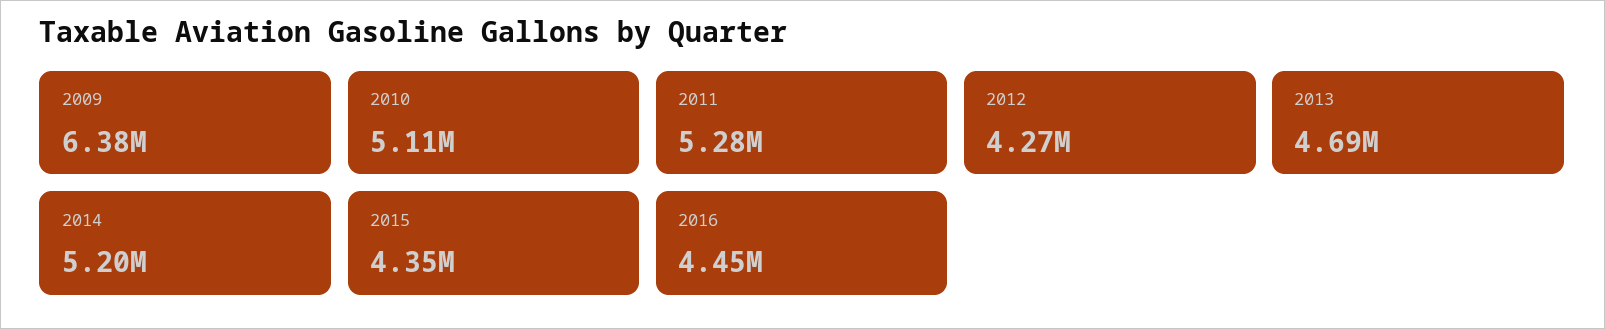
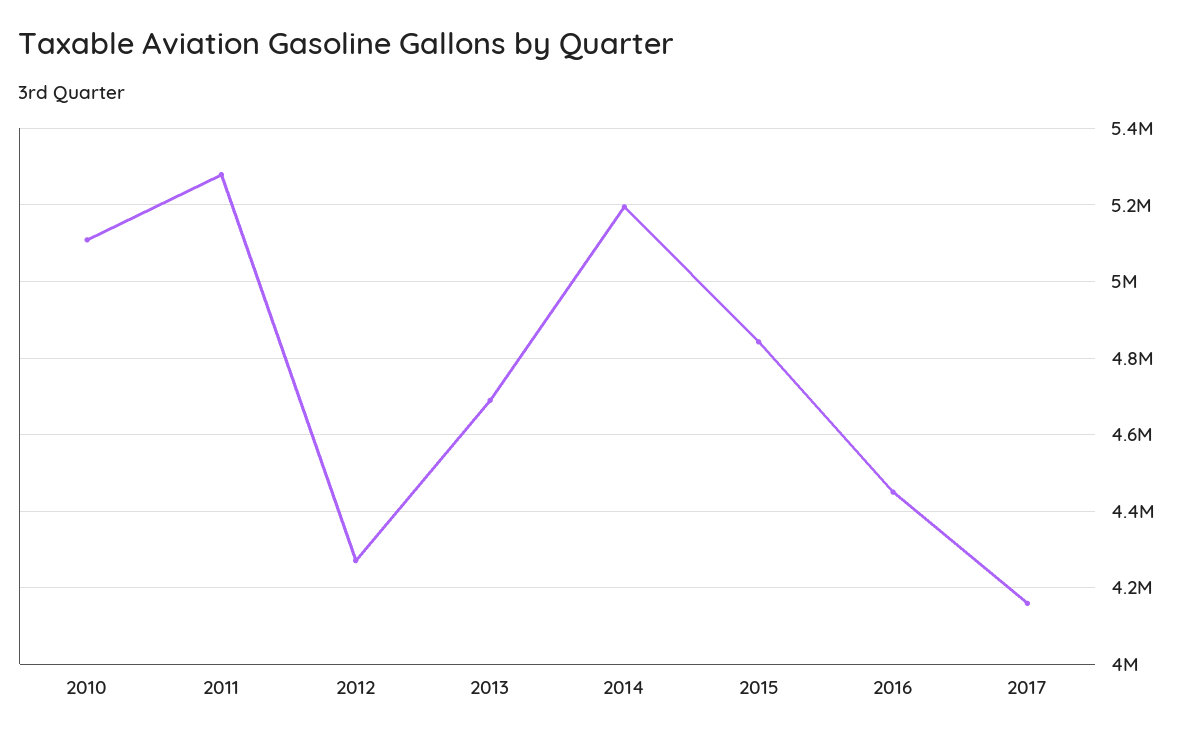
2009: 6380000 -> none
2015: 4350000 -> 4840000
2017: none -> 4160000

